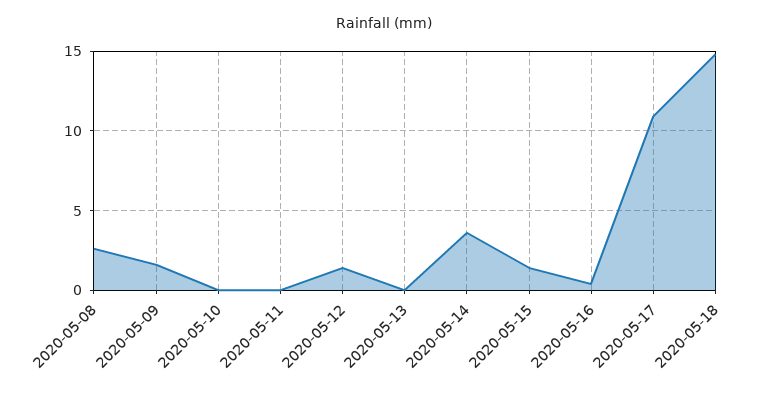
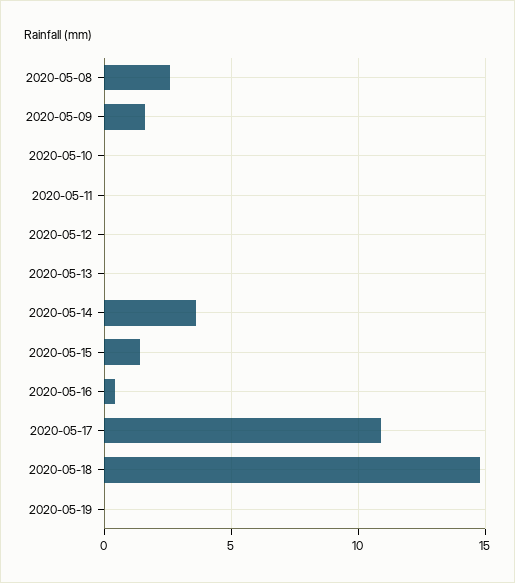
2020-05-12: 1.5 -> 0
2020-05-19: none -> 0

